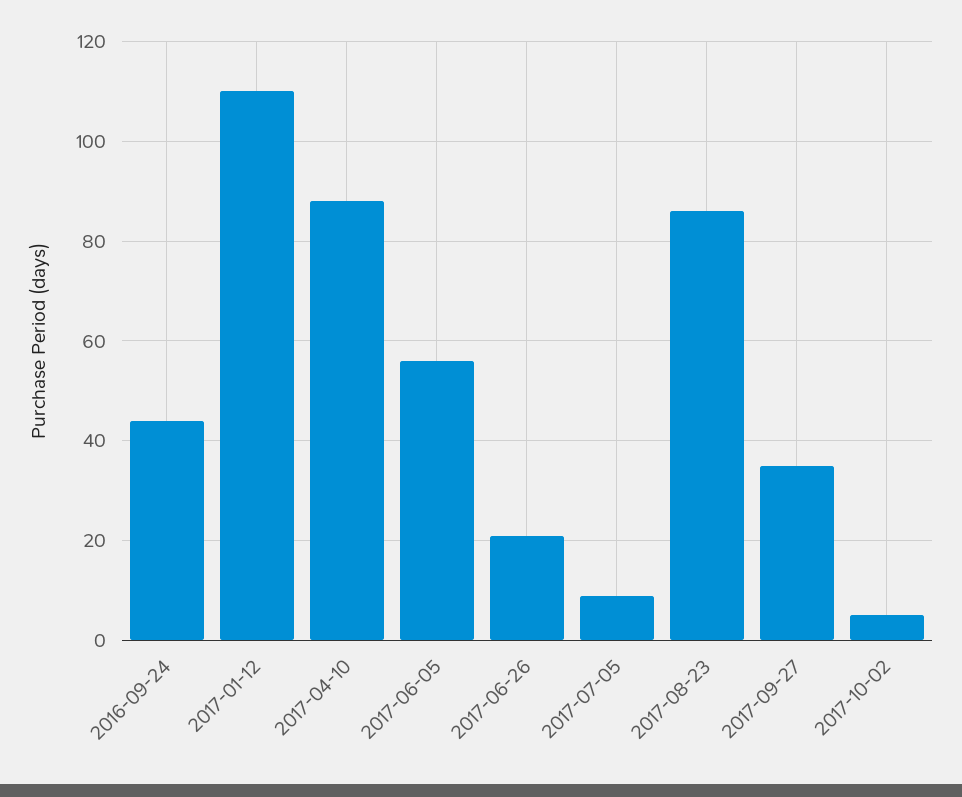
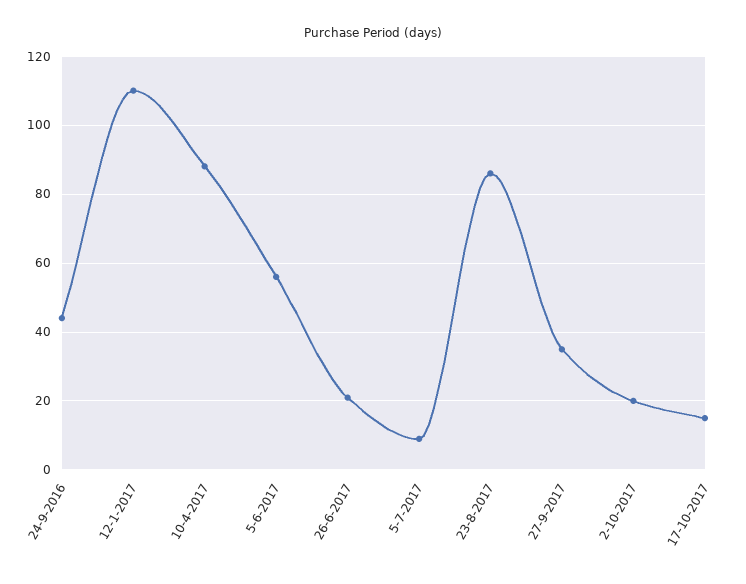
2017-10-02: 5 -> 20
17-10-2017: none -> 15

